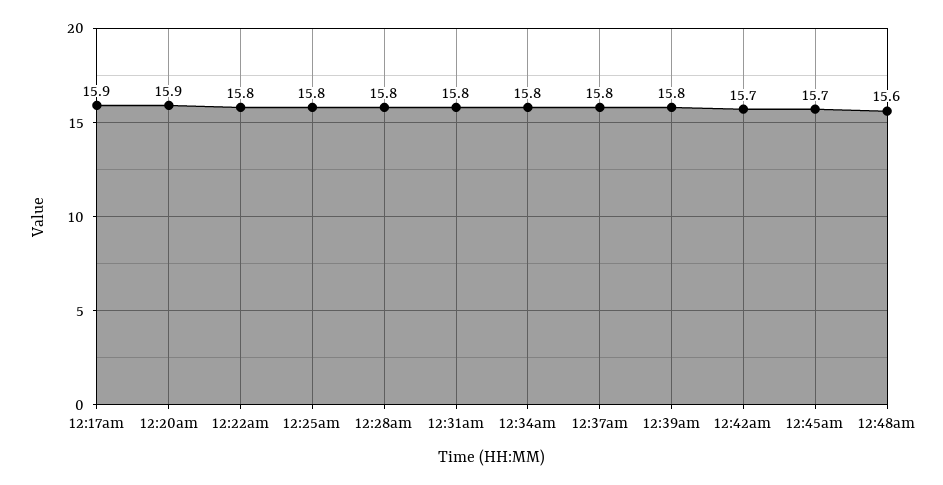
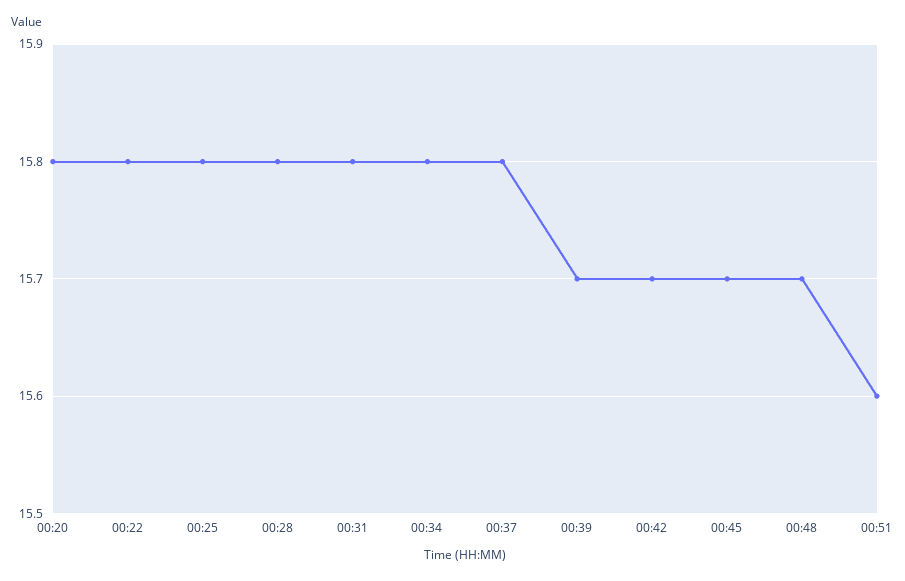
12:17am: 15.9 -> none
12:20am: 15.9 -> 15.8
12:39am: 15.8 -> 15.7
12:48am: 15.6 -> 15.7
00:51: none -> 15.6

